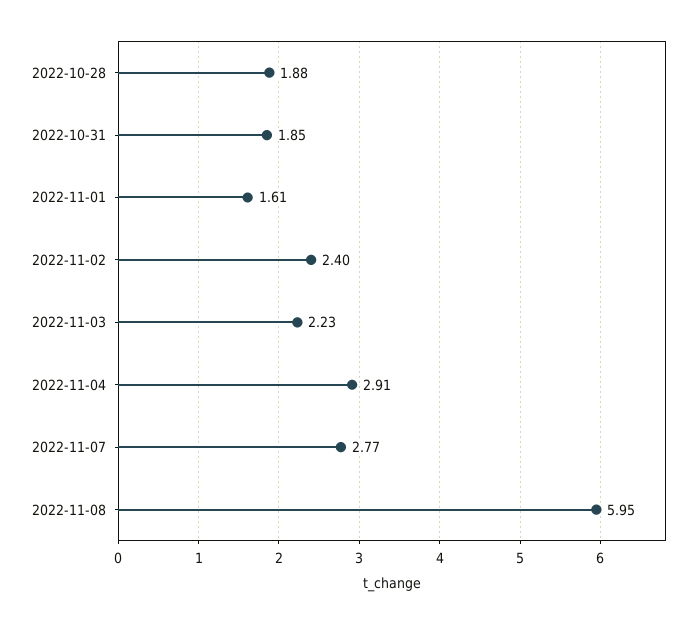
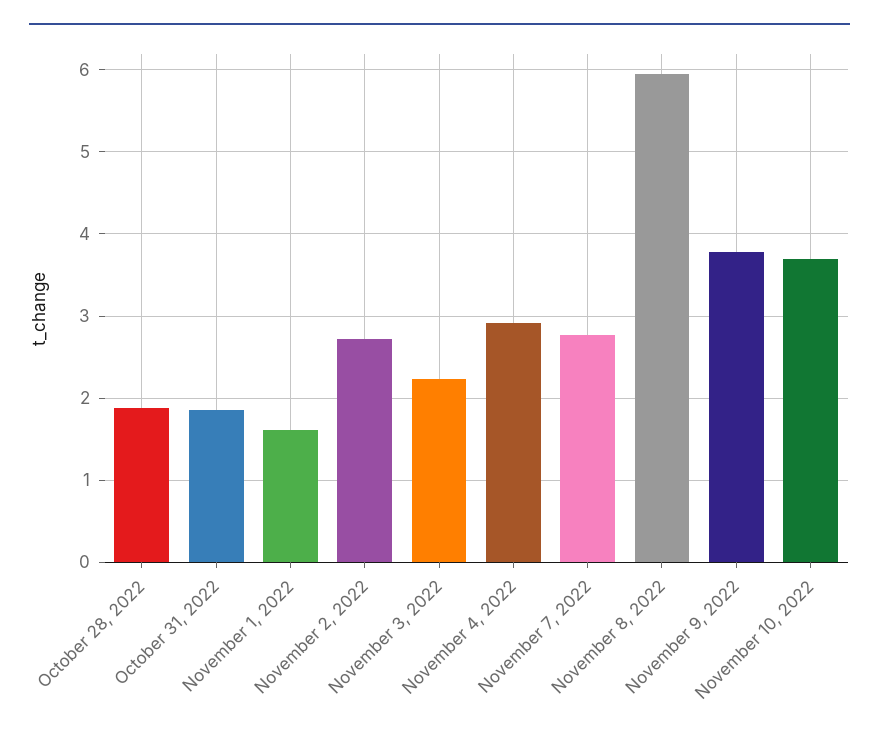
2022-11-02: 2.4 -> 2.7
November 9, 2022: none -> 3.8
November 10, 2022: none -> 3.7

